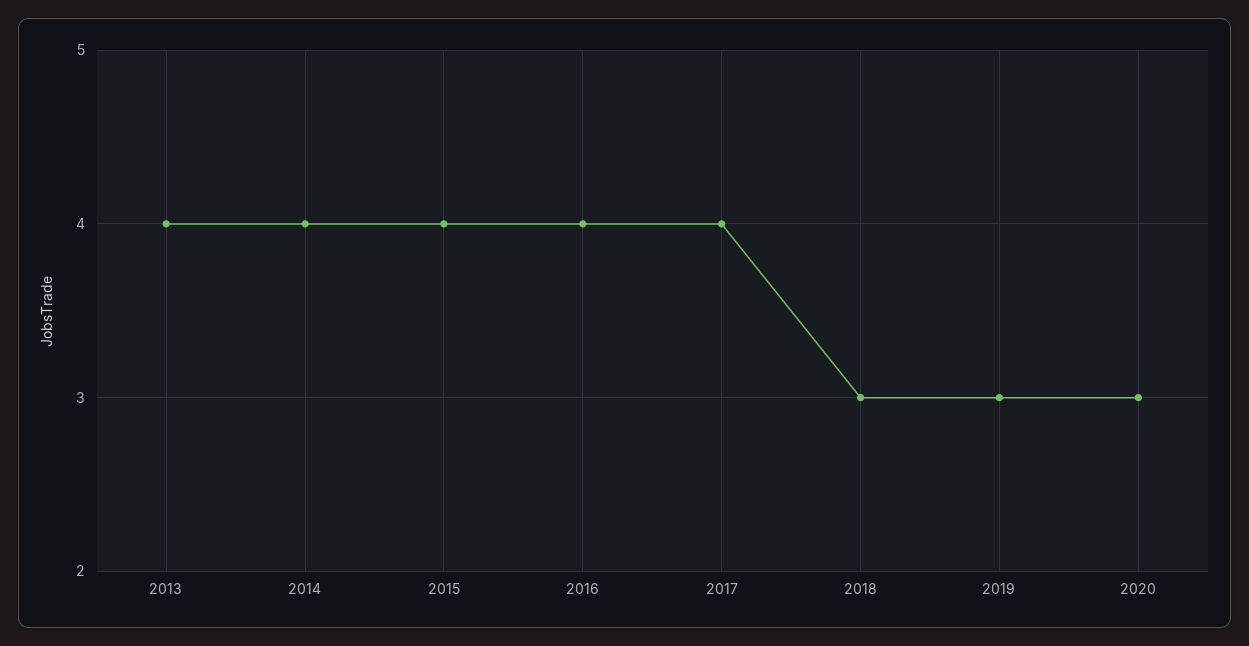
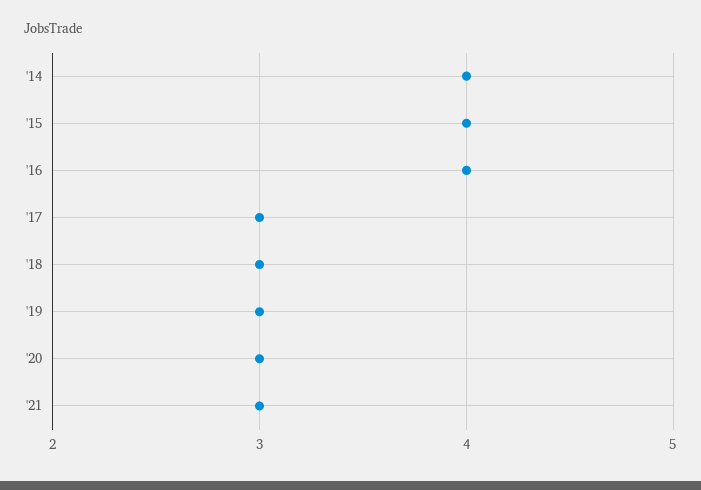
2013: 4 -> none
2017: 4 -> 3
'21: none -> 3

